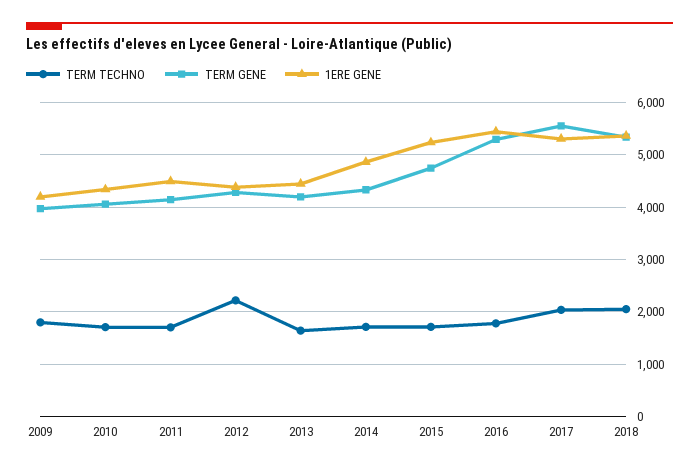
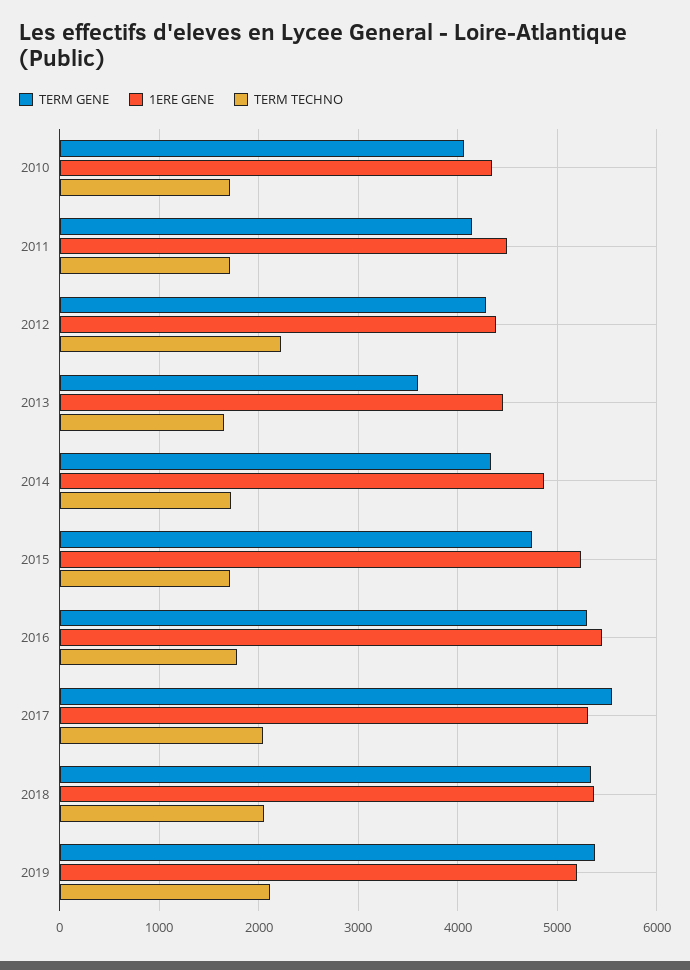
TERM TECHNO, 2009: 1800 -> none
TERM GENE, 2009: 4000 -> none
1ERE GENE, 2009: 4200 -> none
TERM GENE, 2013: 4200 -> 3600
TERM GENE, 2019: none -> 5400
1ERE GENE, 2019: none -> 5200
TERM TECHNO, 2019: none -> 2100

